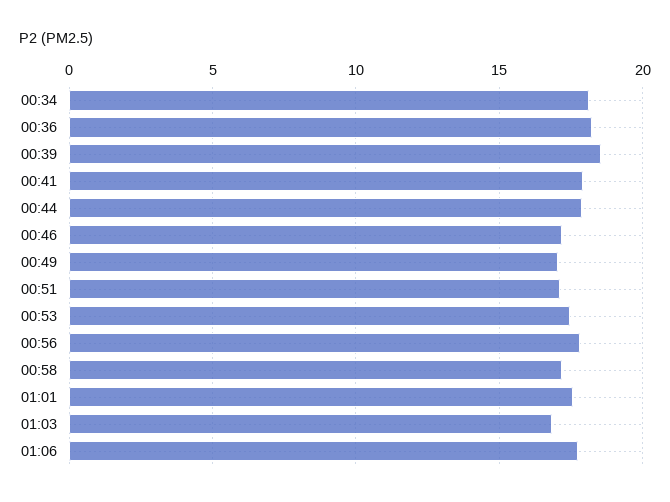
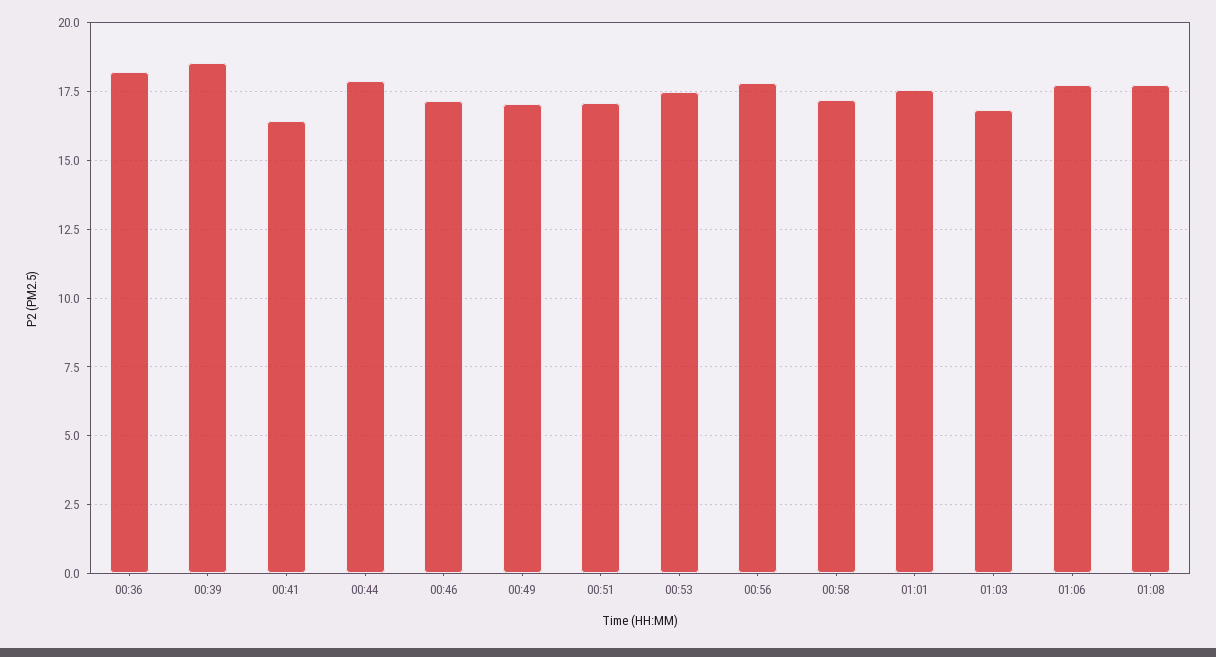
00:34: 18 -> none
00:41: 18 -> 16.5
01:08: none -> 17.75

